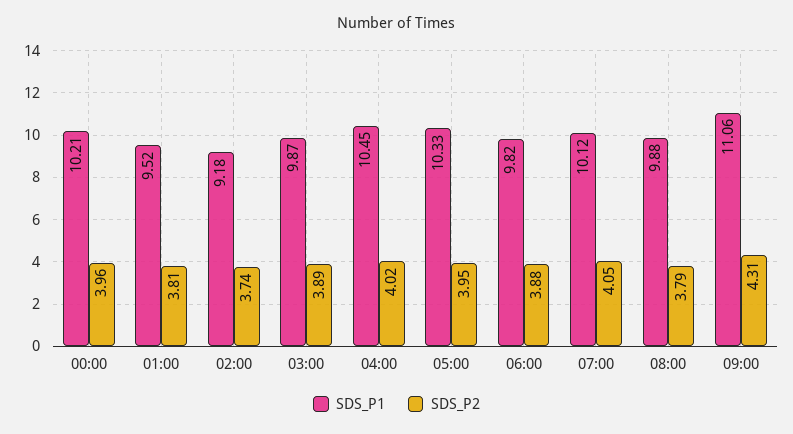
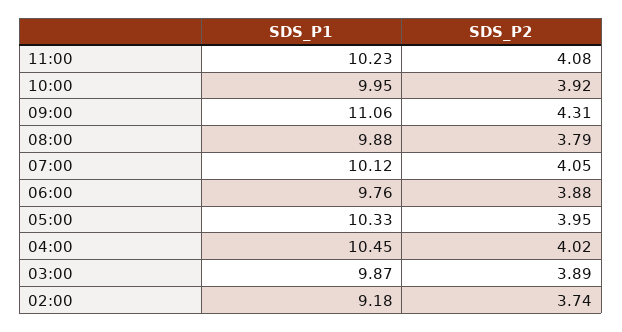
SDS_P1, 00:00: 10.21 -> none
SDS_P2, 00:00: 3.96 -> none
SDS_P1, 01:00: 9.52 -> none
SDS_P2, 01:00: 3.81 -> none
SDS_P1, 06:00: 9.82 -> 9.76
SDS_P1, 11:00: none -> 10.23
SDS_P2, 11:00: none -> 4.08
SDS_P1, 10:00: none -> 9.95
SDS_P2, 10:00: none -> 3.92

